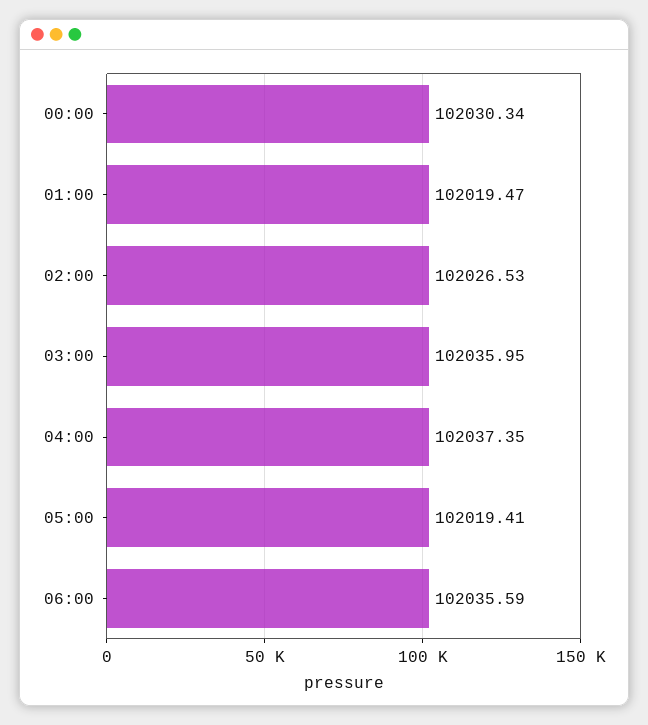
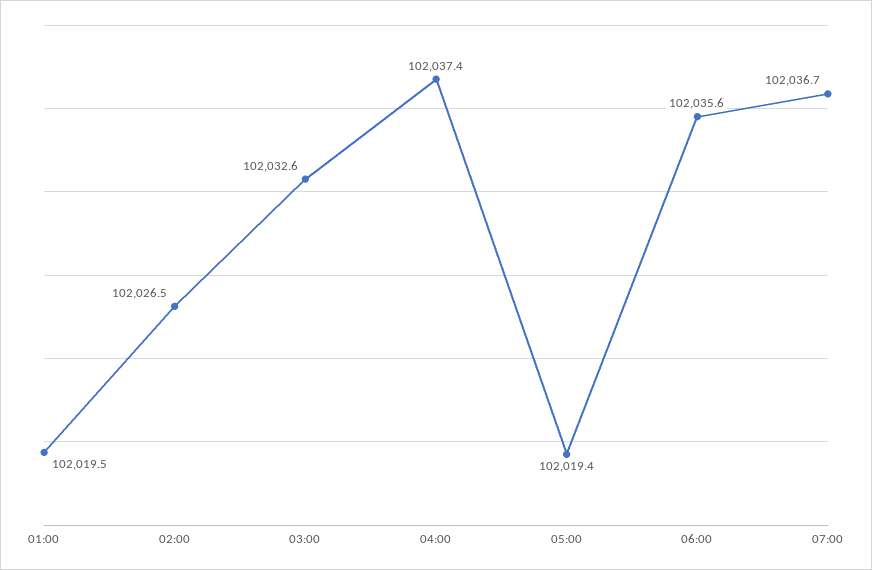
00:00: 102030.34 -> none
03:00: 102035.95 -> 102032.6
07:00: none -> 102036.7

